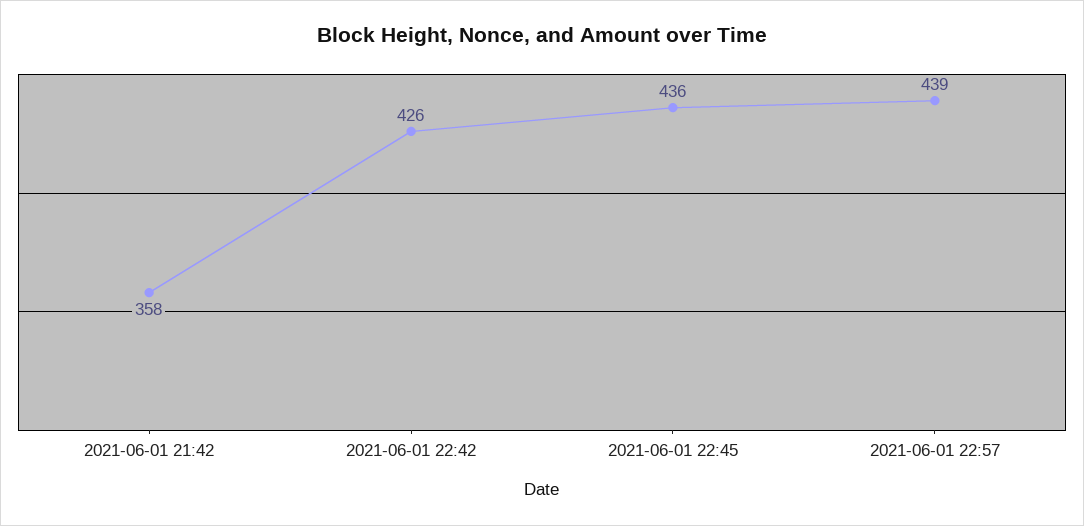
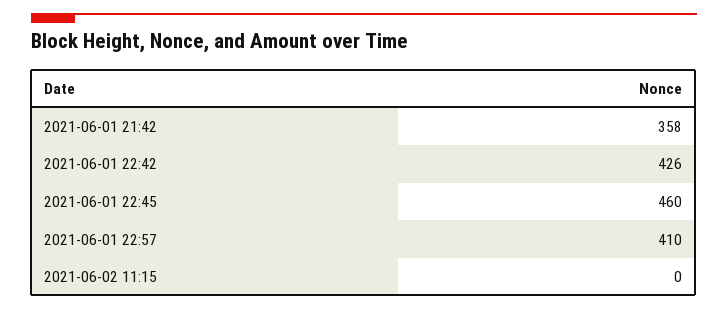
2021-06-01 22:45: 436 -> 460
2021-06-01 22:57: 439 -> 410
2021-06-02 11:15: none -> 0

